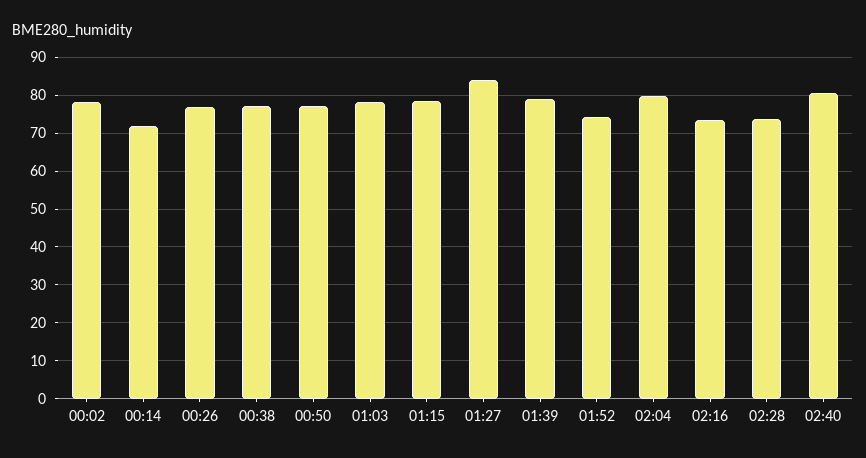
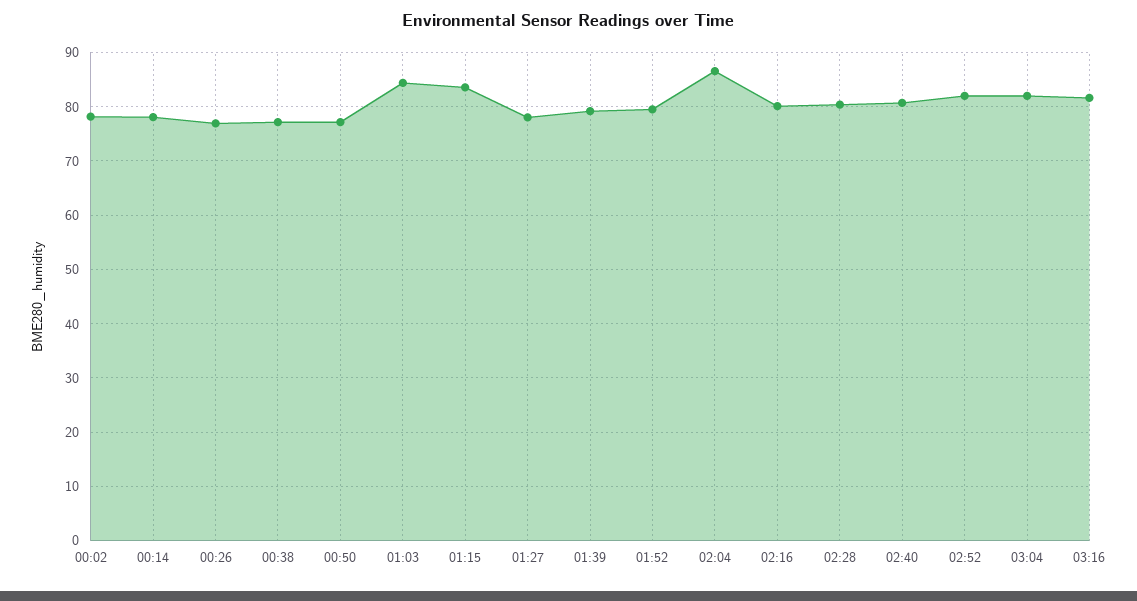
00:14: 72 -> 78
01:03: 78 -> 84
01:15: 78 -> 84
01:27: 84 -> 78
01:52: 74 -> 80
02:04: 80 -> 86
02:16: 74 -> 80
02:28: 74 -> 80
02:52: none -> 82
03:04: none -> 82
03:16: none -> 82

